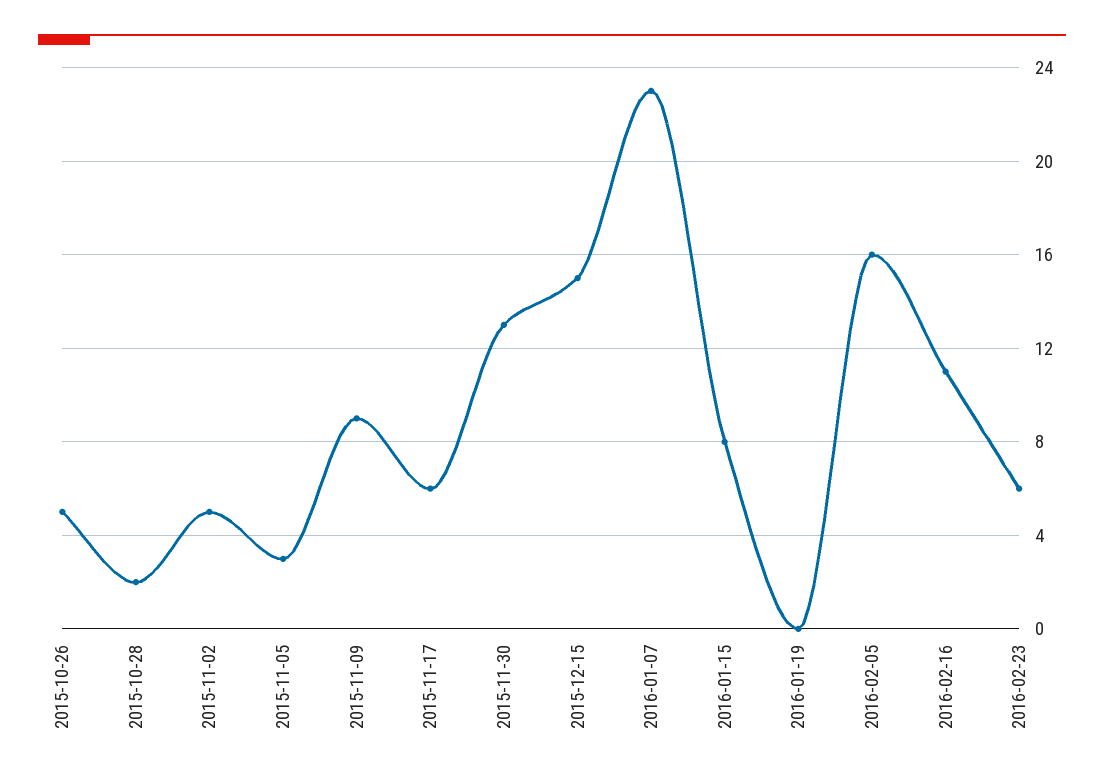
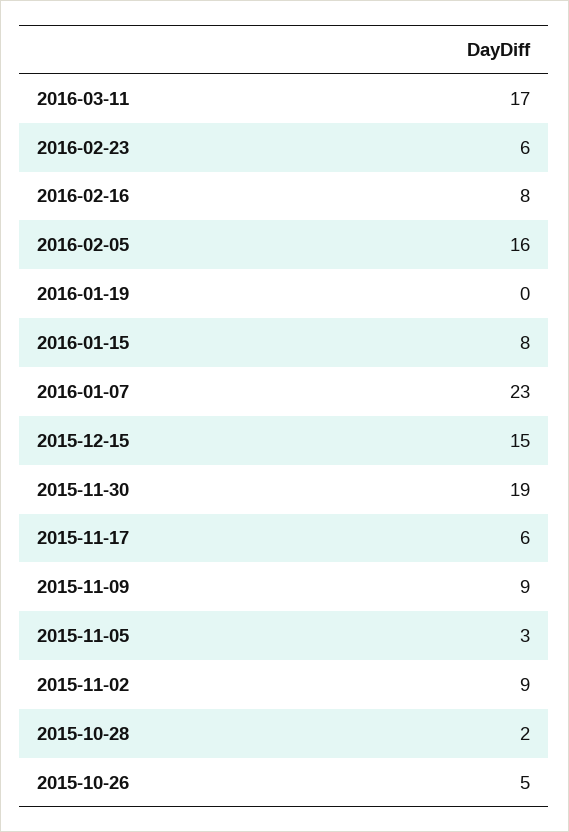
2015-11-02: 5 -> 9
2015-11-30: 13 -> 19
2016-02-16: 11 -> 8
2016-03-11: none -> 17

